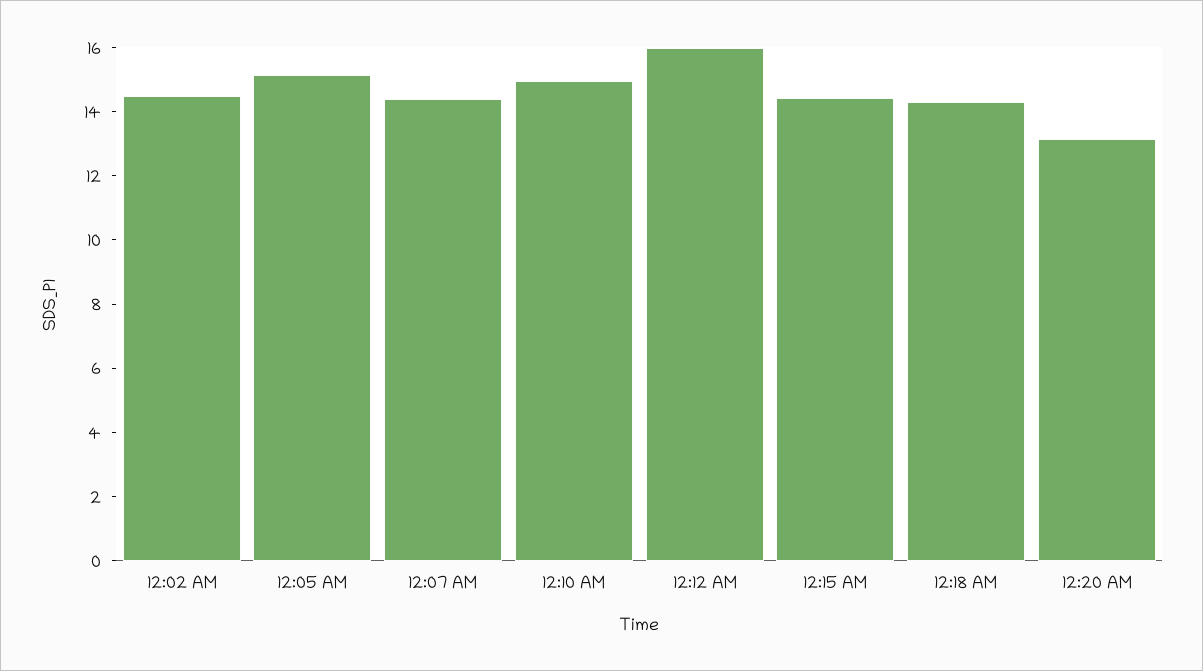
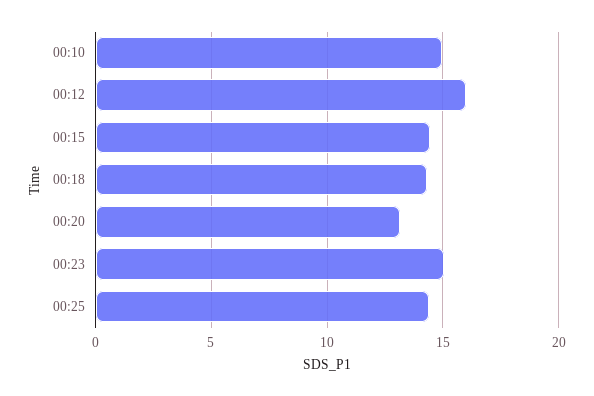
12:02 AM: 14.5 -> none
12:05 AM: 15 -> none
12:07 AM: 14.5 -> none
00:23: none -> 15
00:25: none -> 14.5

